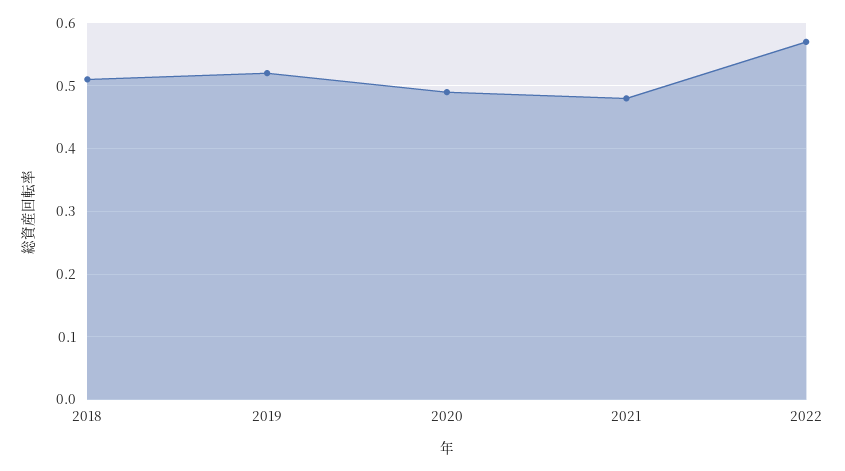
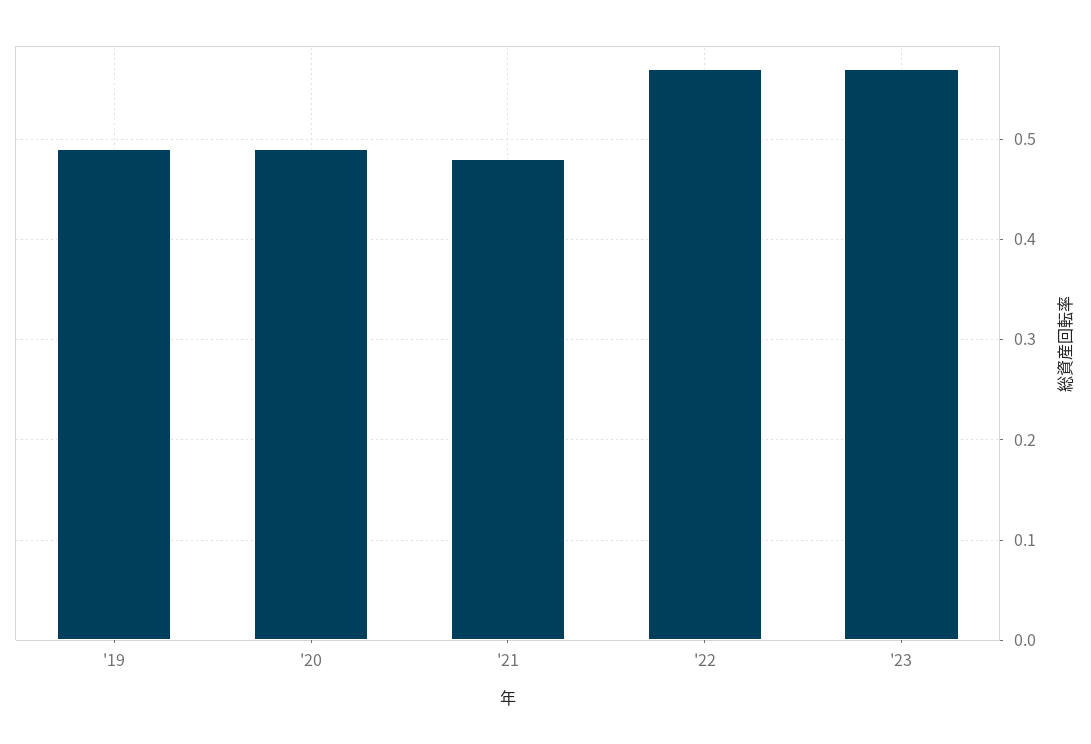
2018: 0.51 -> none
2019: 0.52 -> 0.49
'23: none -> 0.57

